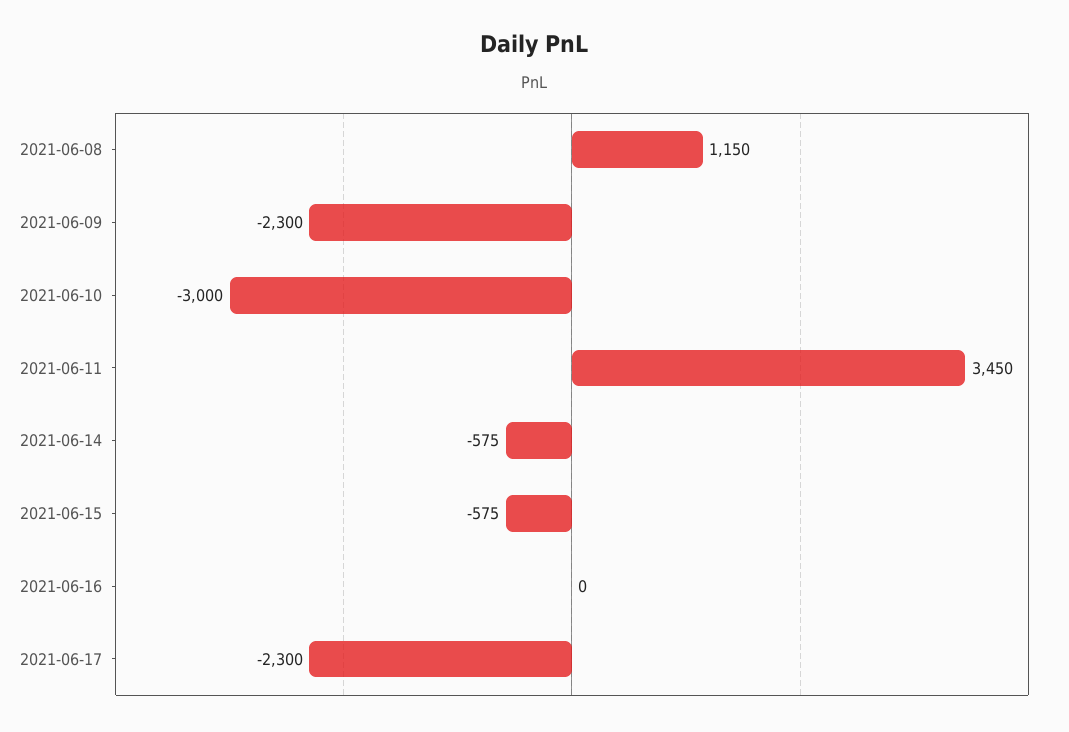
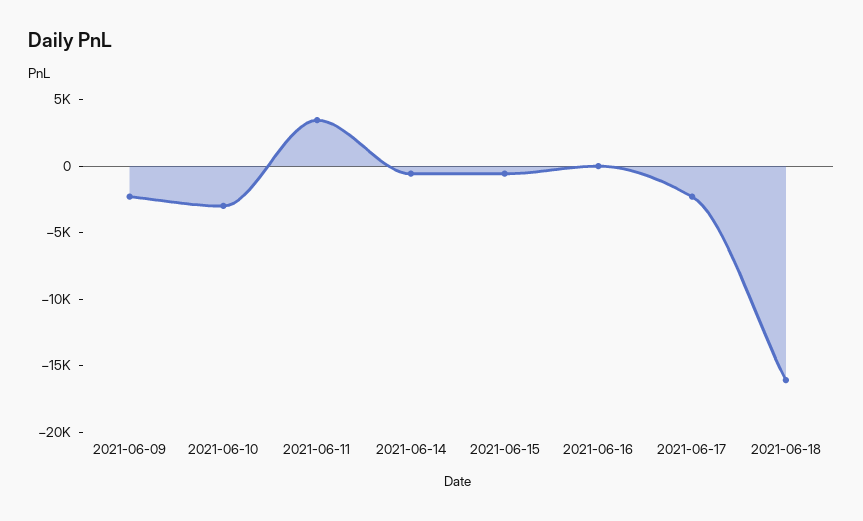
2021-06-08: 1150 -> none
2021-06-18: none -> -16000

